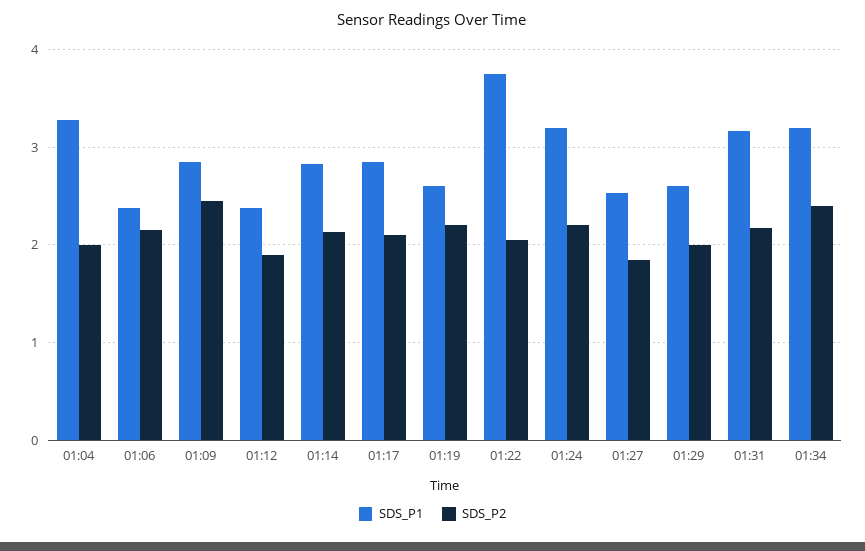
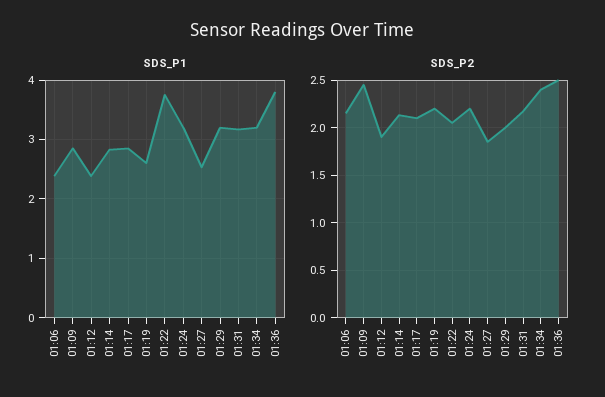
SDS_P1, 01:04: 3.3 -> none
SDS_P2, 01:04: 2 -> none
SDS_P1, 01:29: 2.6 -> 3.2
SDS_P1, 01:36: none -> 3.8
SDS_P2, 01:36: none -> 2.5

